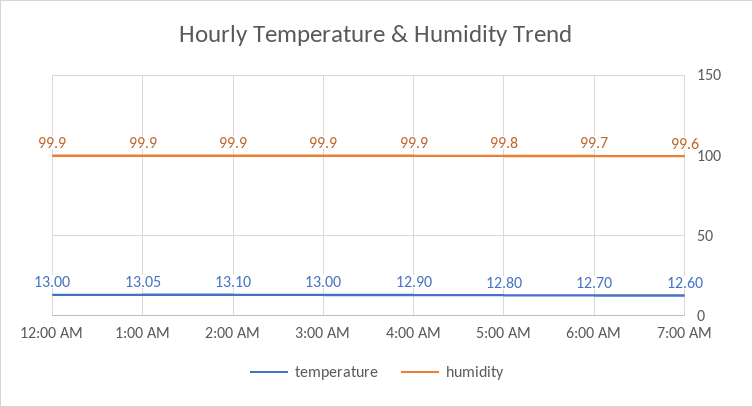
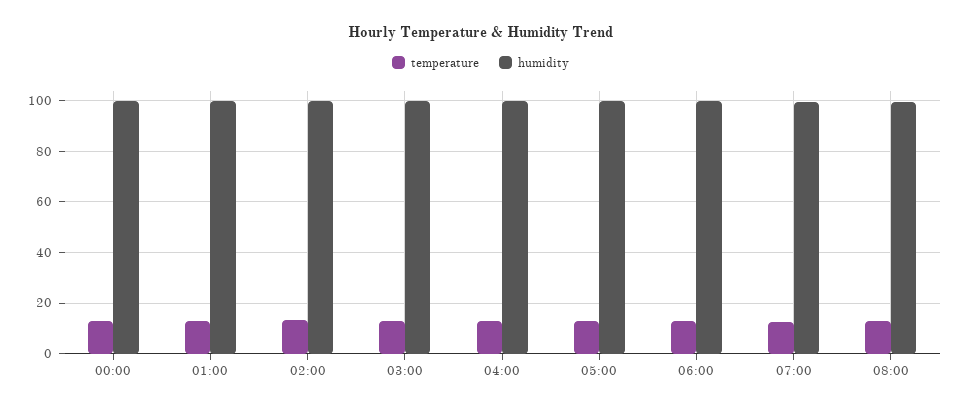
temperature, 08:00: none -> 12.5
humidity, 08:00: none -> 100

